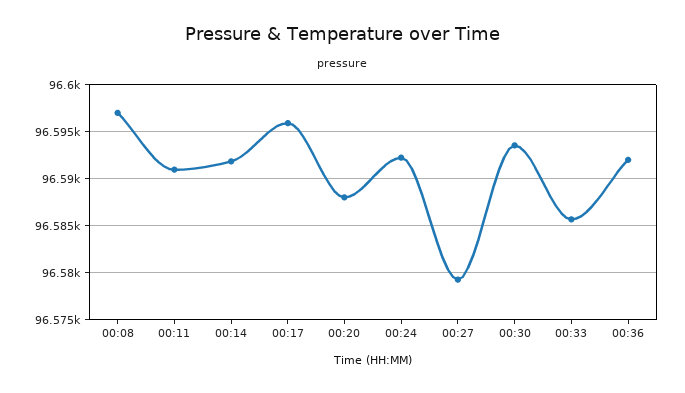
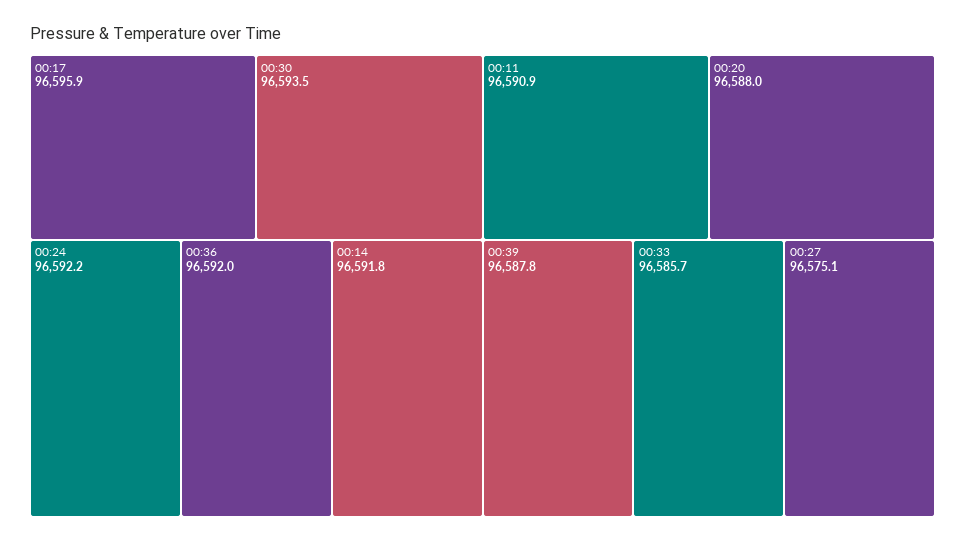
00:08: 96597 -> none
00:27: 96579 -> 96575.1
00:39: none -> 96587.8

